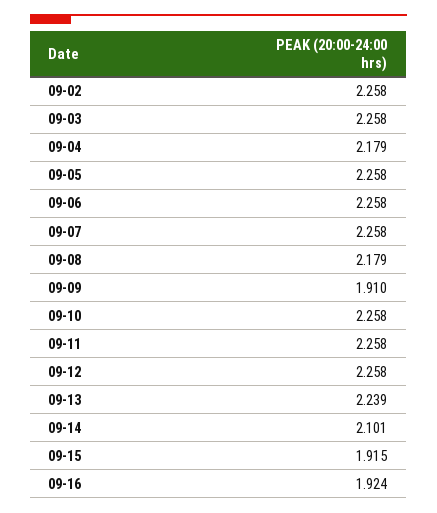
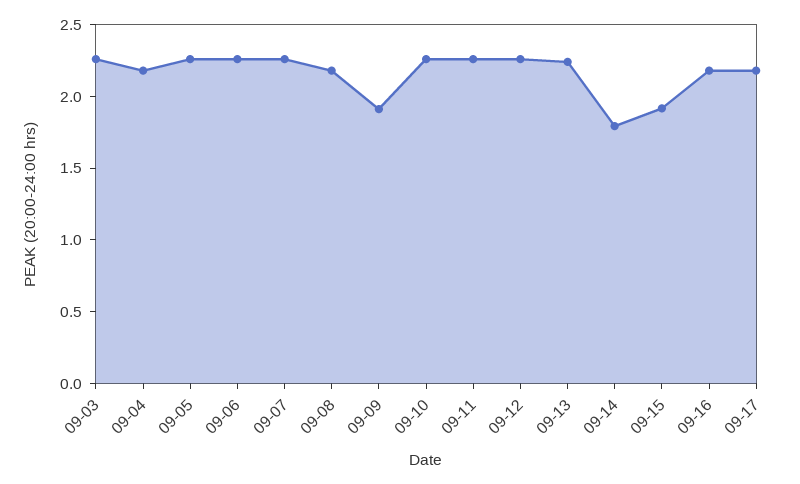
09-02: 2.258 -> none
09-14: 2.101 -> 1.8
09-16: 1.924 -> 2.2
09-17: none -> 2.2

